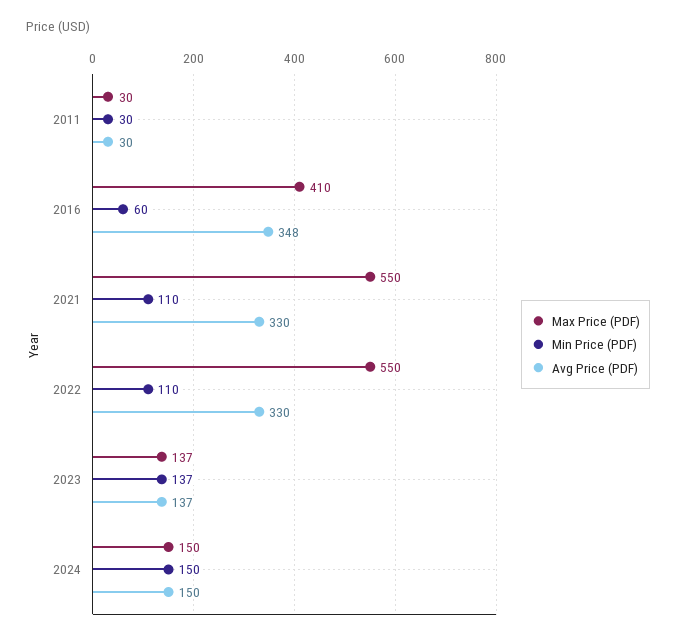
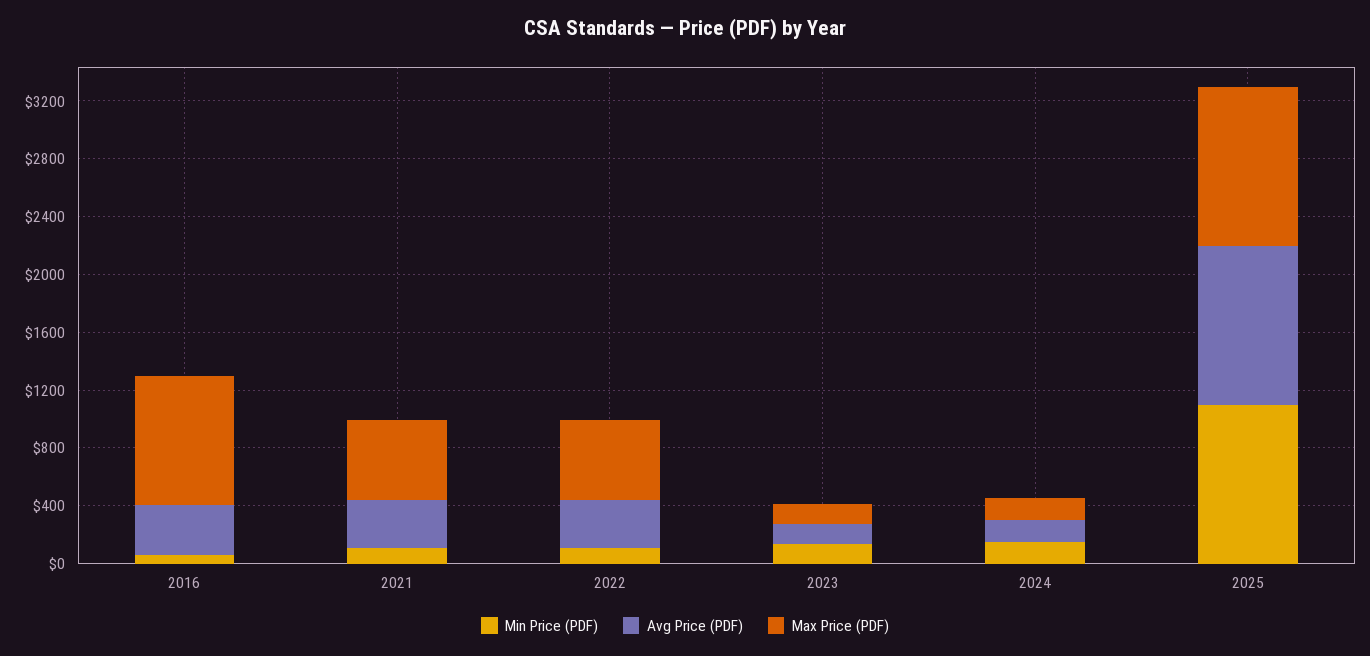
Max Price (PDF), 2011: 30 -> none
Min Price (PDF), 2011: 30 -> none
Avg Price (PDF), 2011: 30 -> none
Max Price (PDF), 2016: 410 -> 900
Min Price (PDF), 2025: none -> 1100
Avg Price (PDF), 2025: none -> 1100
Max Price (PDF), 2025: none -> 1100

